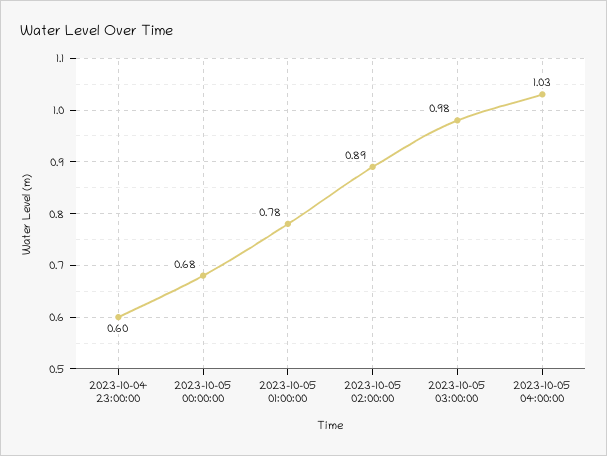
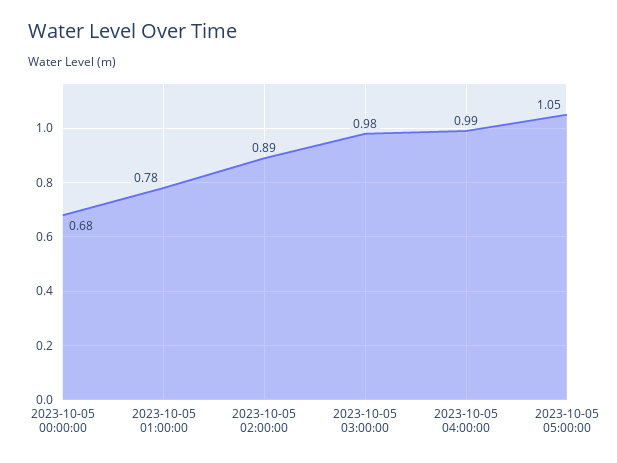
2023-10-04 23:00:00: 0.6 -> none
2023-10-05 04:00:00: 1.03 -> 0.99
2023-10-05 05:00:00: none -> 1.05

